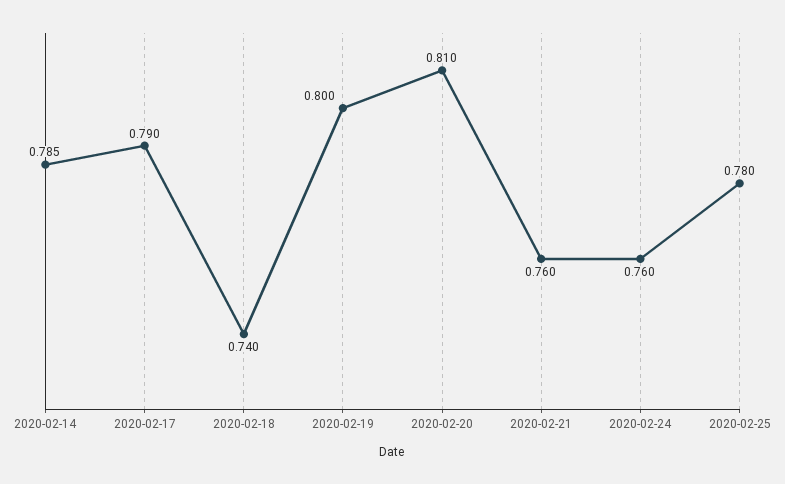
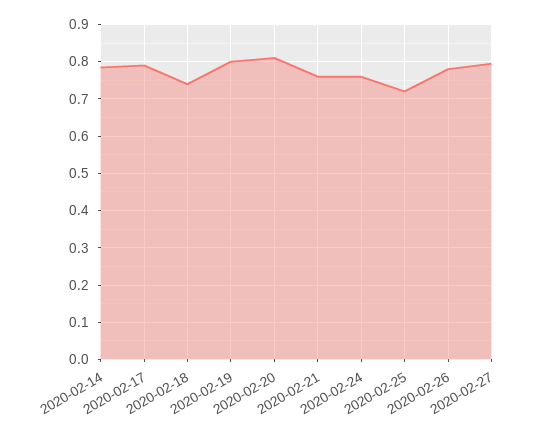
2020-02-25: 0.78 -> 0.72
2020-02-26: none -> 0.78
2020-02-27: none -> 0.8

